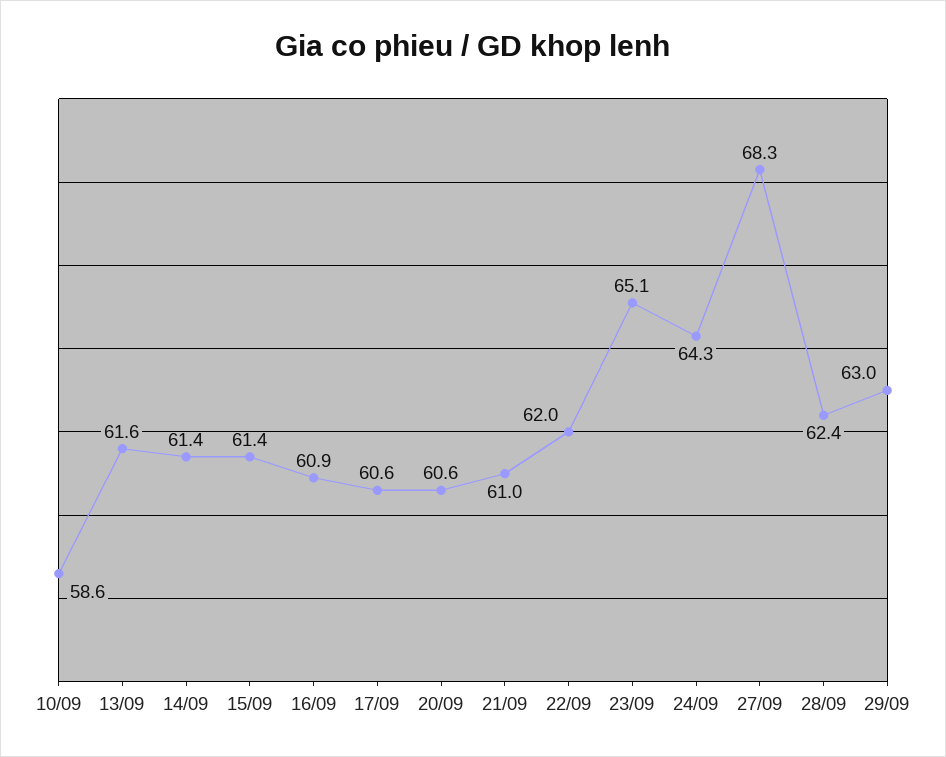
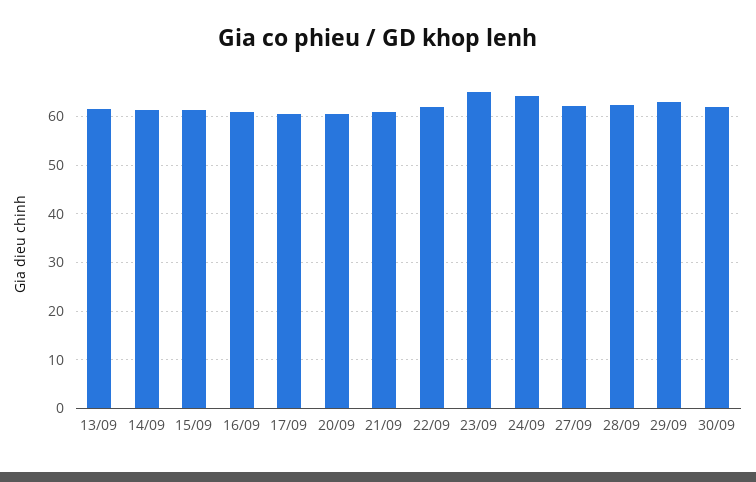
10/09: 58.6 -> none
27/09: 68.3 -> 62
30/09: none -> 62

